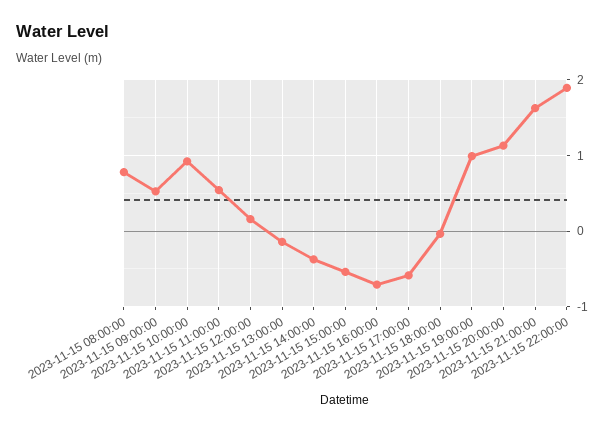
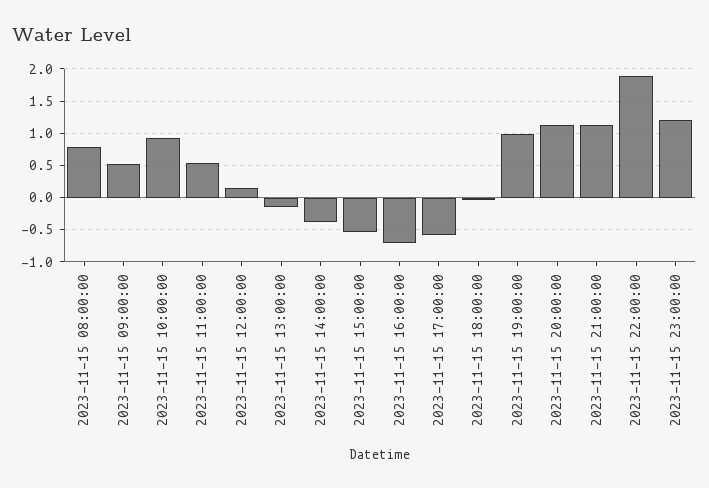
2023-11-15 21:00:00: 1.6 -> 1.1
2023-11-15 23:00:00: none -> 1.2

